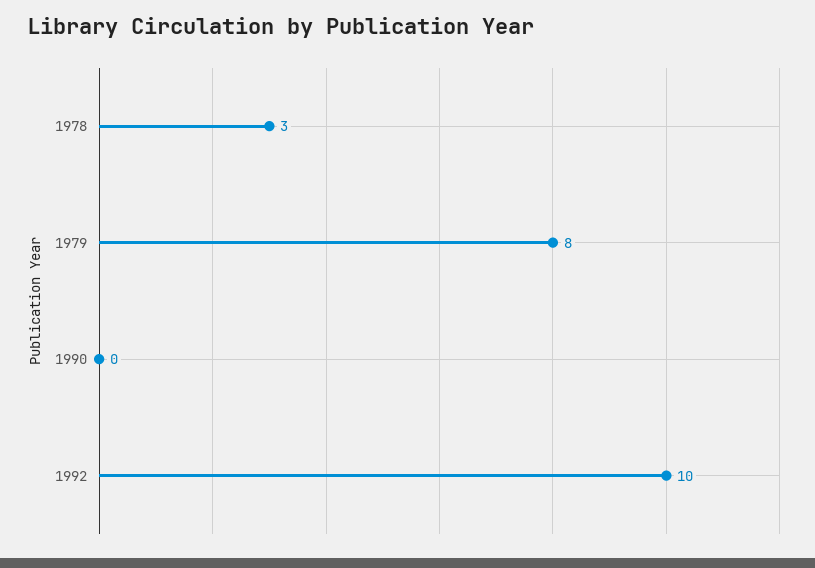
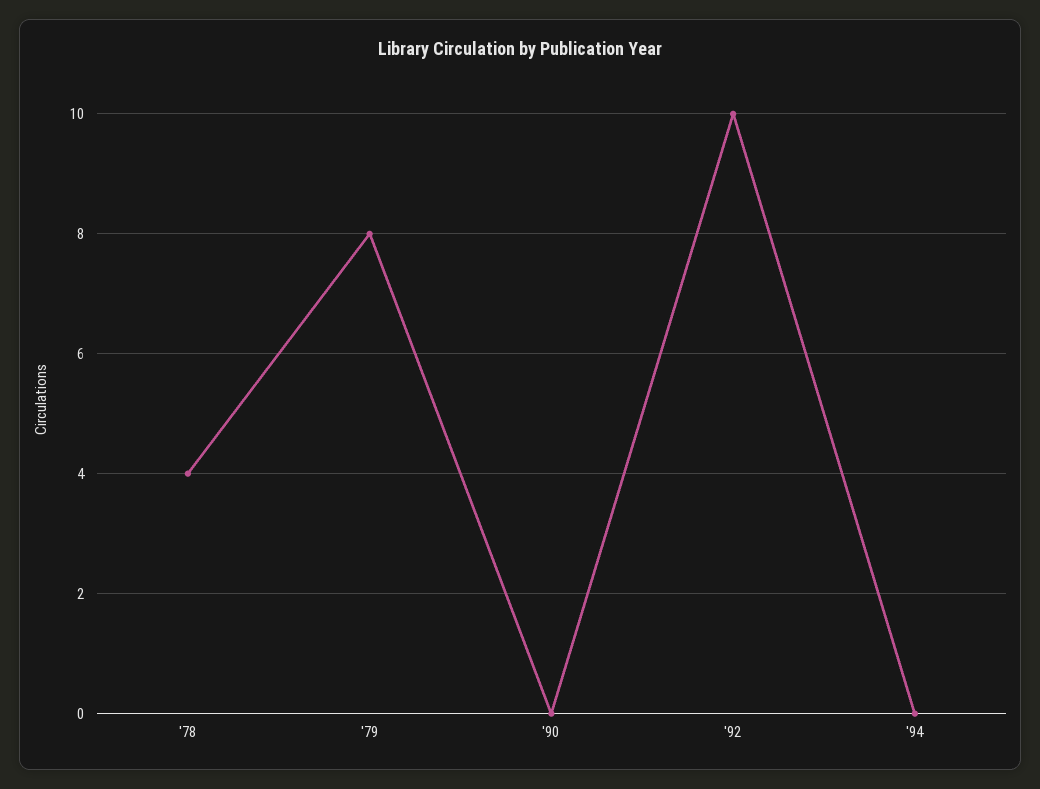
1978: 3 -> 4
'94: none -> 0

